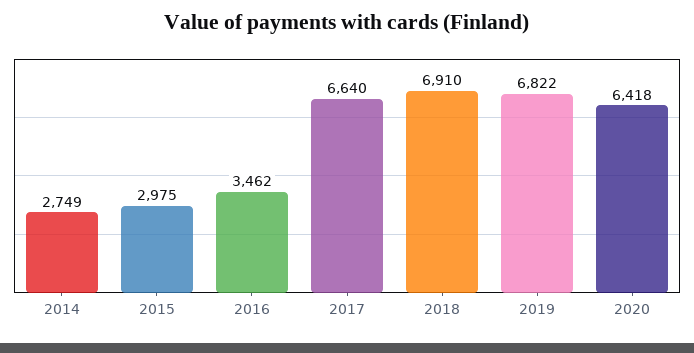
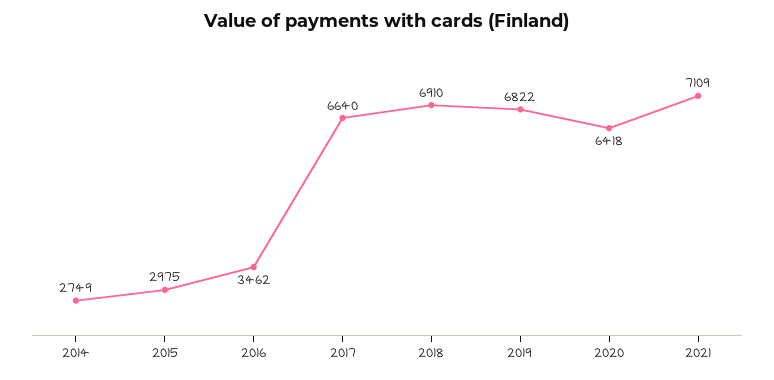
2021: none -> 7109

